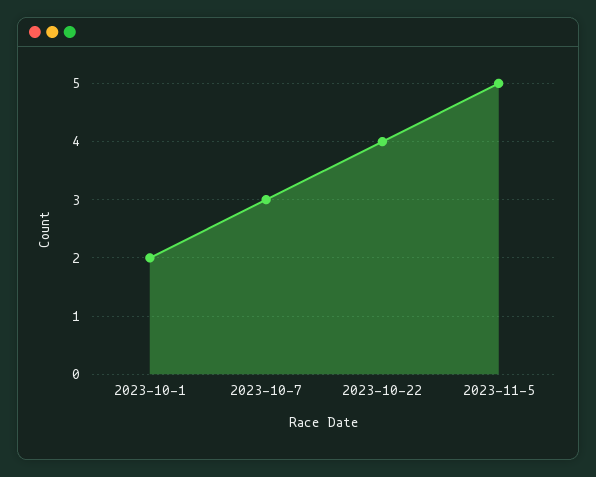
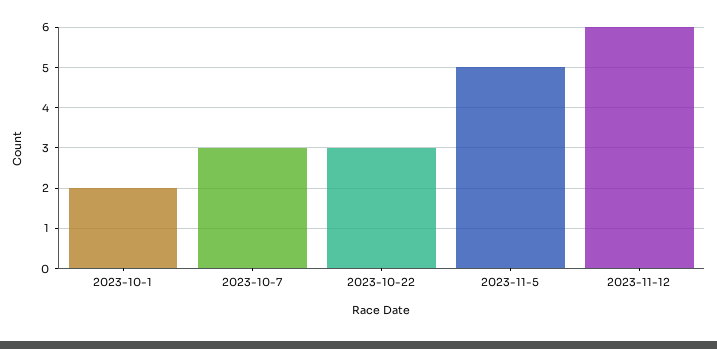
2023-10-22: 4 -> 3
2023-11-12: none -> 6

